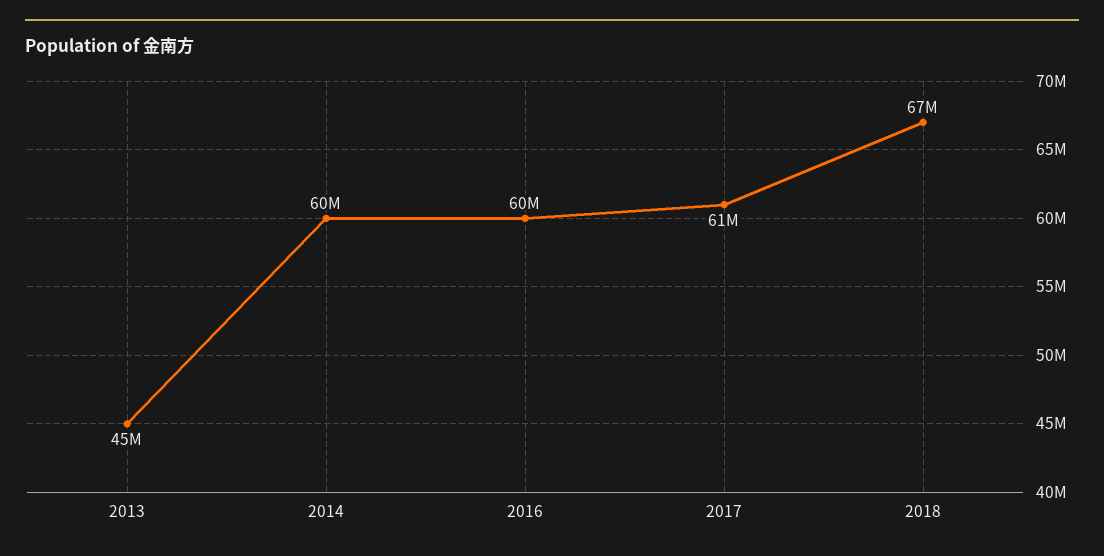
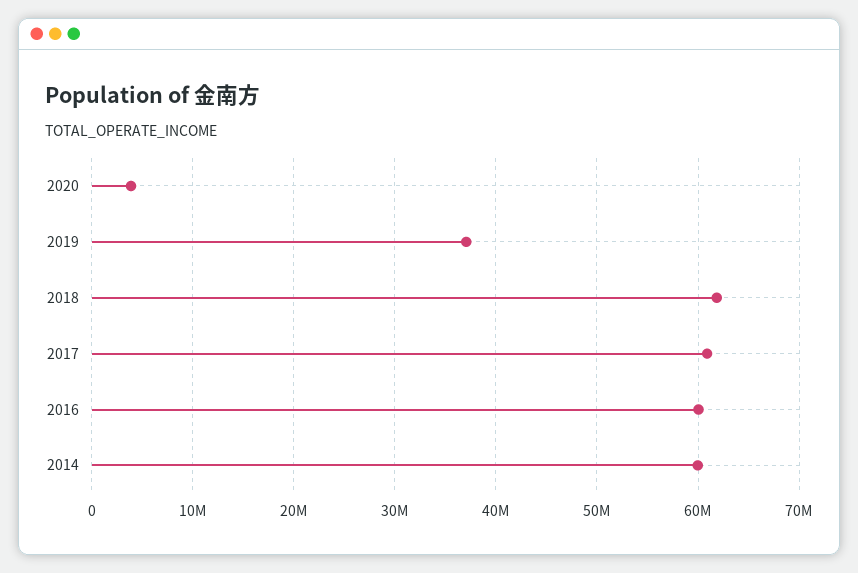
2013: 45000000 -> none
2018: 67000000 -> 62000000
2020: none -> 4000000
2019: none -> 37000000

